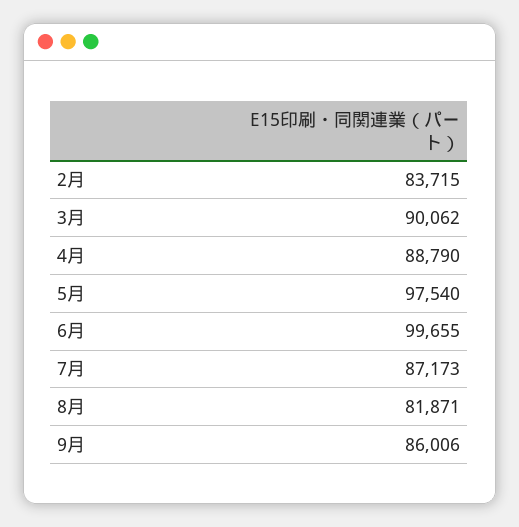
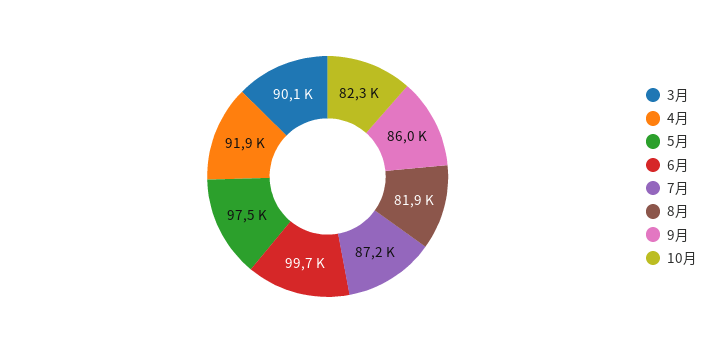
2月: 83715 -> none
4月: 88790 -> 91900
10月: none -> 82300

